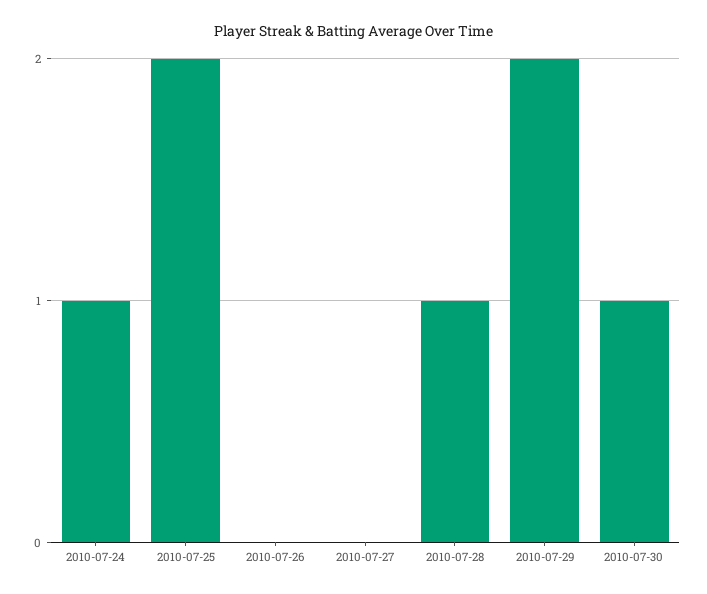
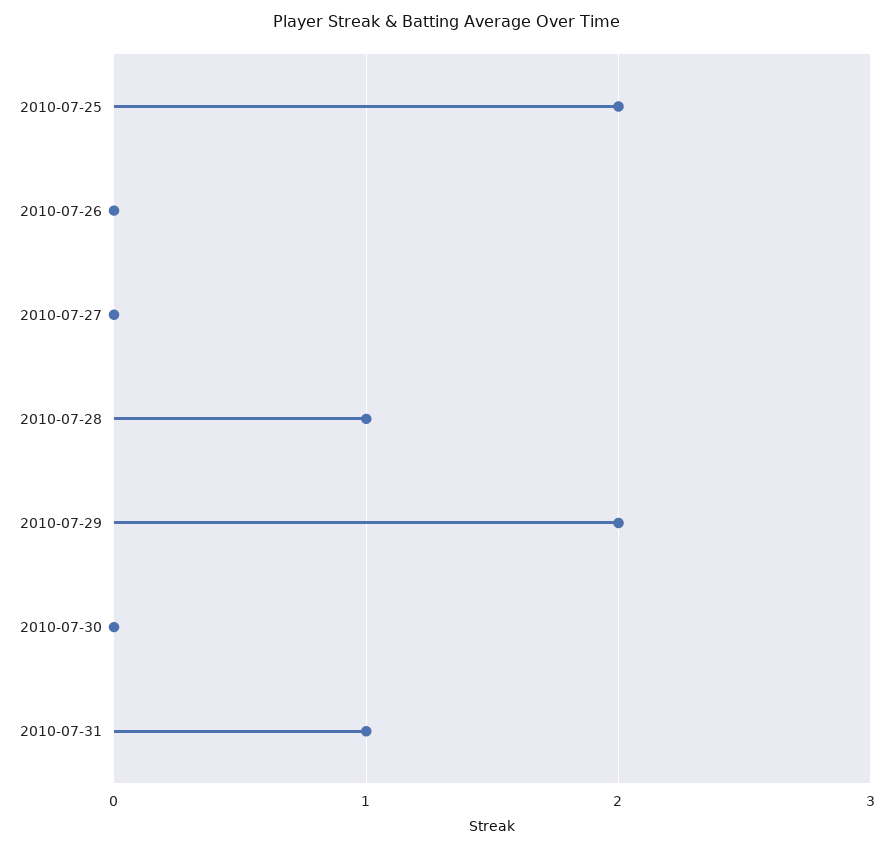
2010-07-24: 1 -> none
2010-07-30: 1 -> 0
2010-07-31: none -> 1

